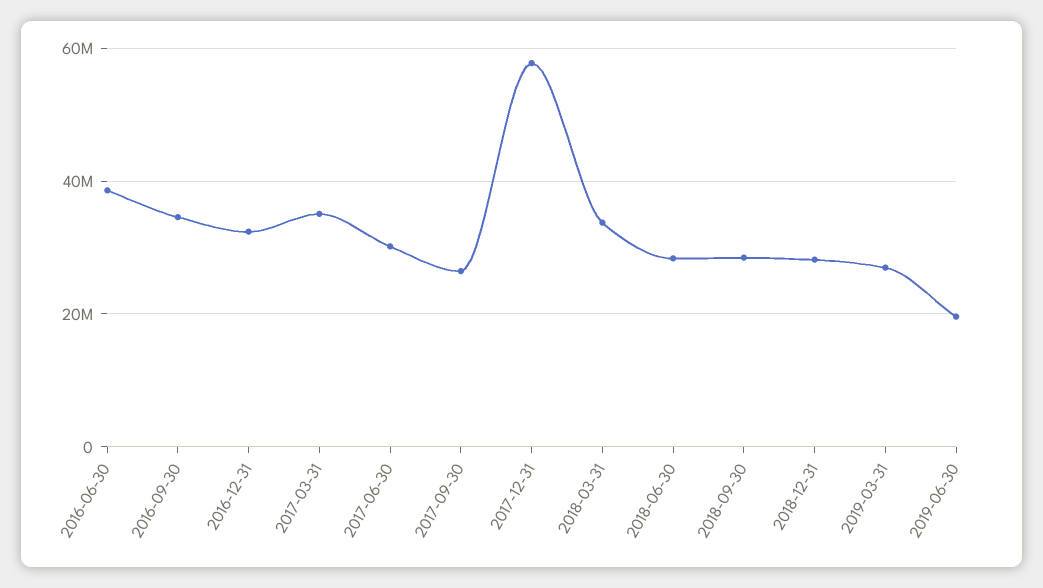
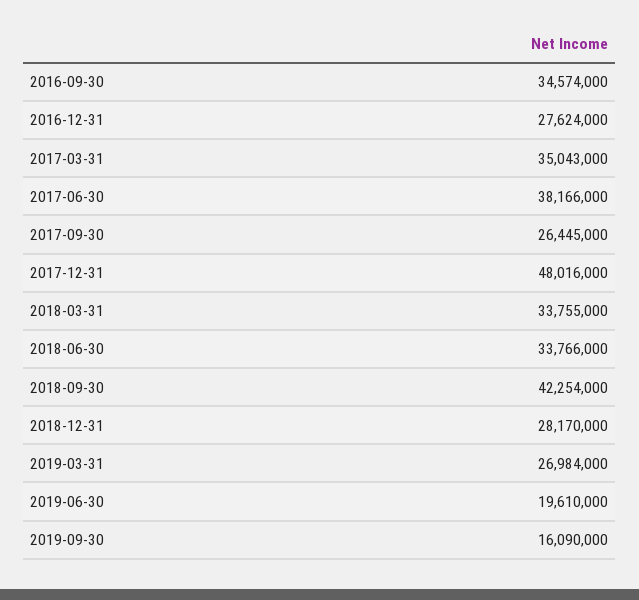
2016-06-30: 38000000 -> none
2016-12-31: 32000000 -> 27624000
2017-06-30: 30000000 -> 38166000
2017-12-31: 58000000 -> 48016000
2018-06-30: 28000000 -> 33766000
2018-09-30: 28000000 -> 42254000
2019-09-30: none -> 16090000

